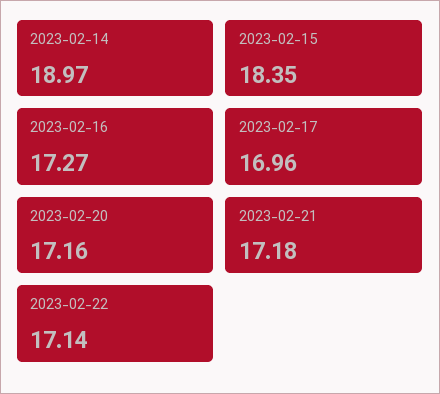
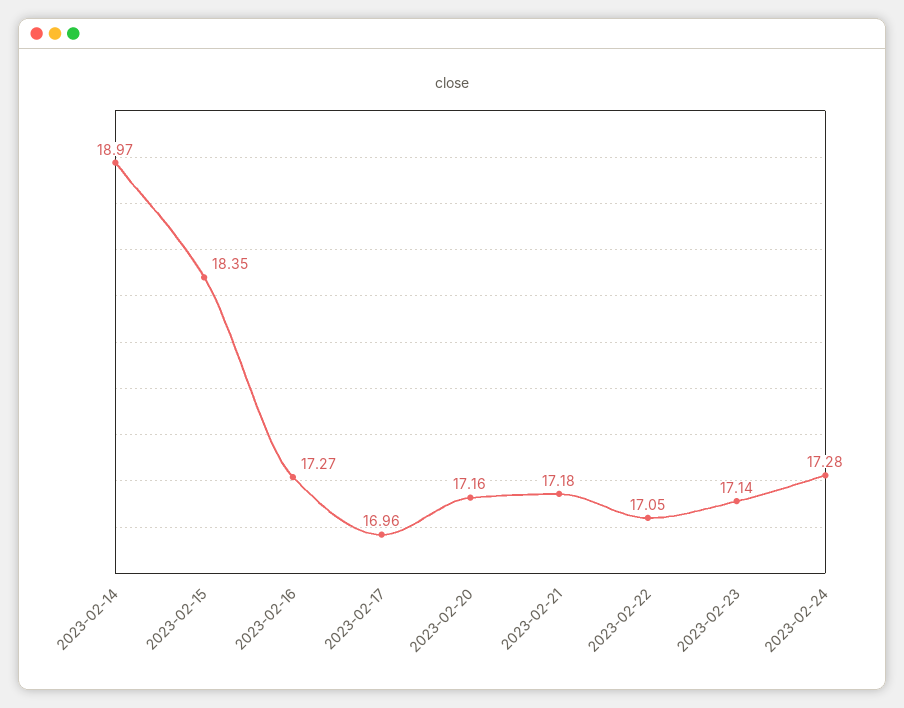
2023-02-22: 17.14 -> 17.05
2023-02-23: none -> 17.14
2023-02-24: none -> 17.28

